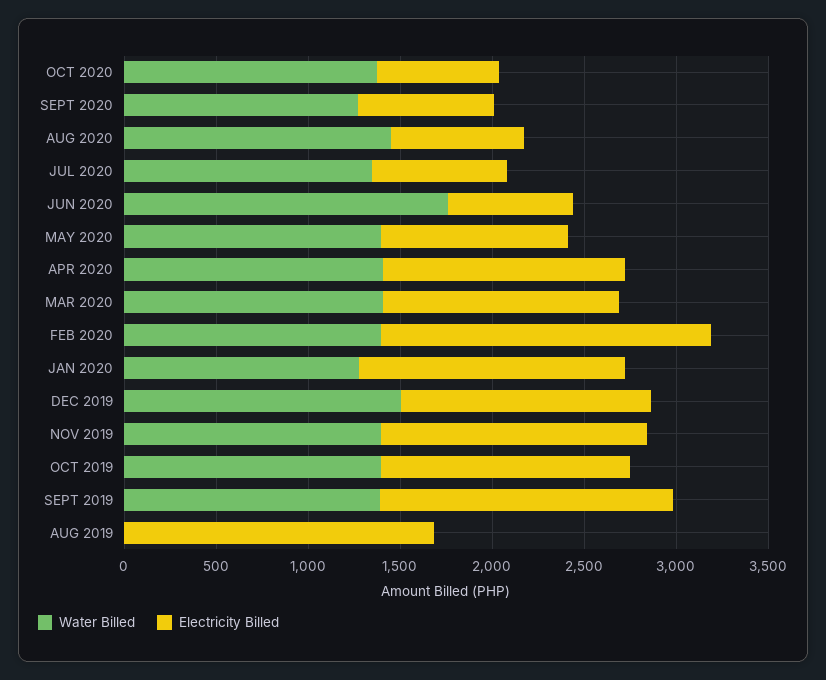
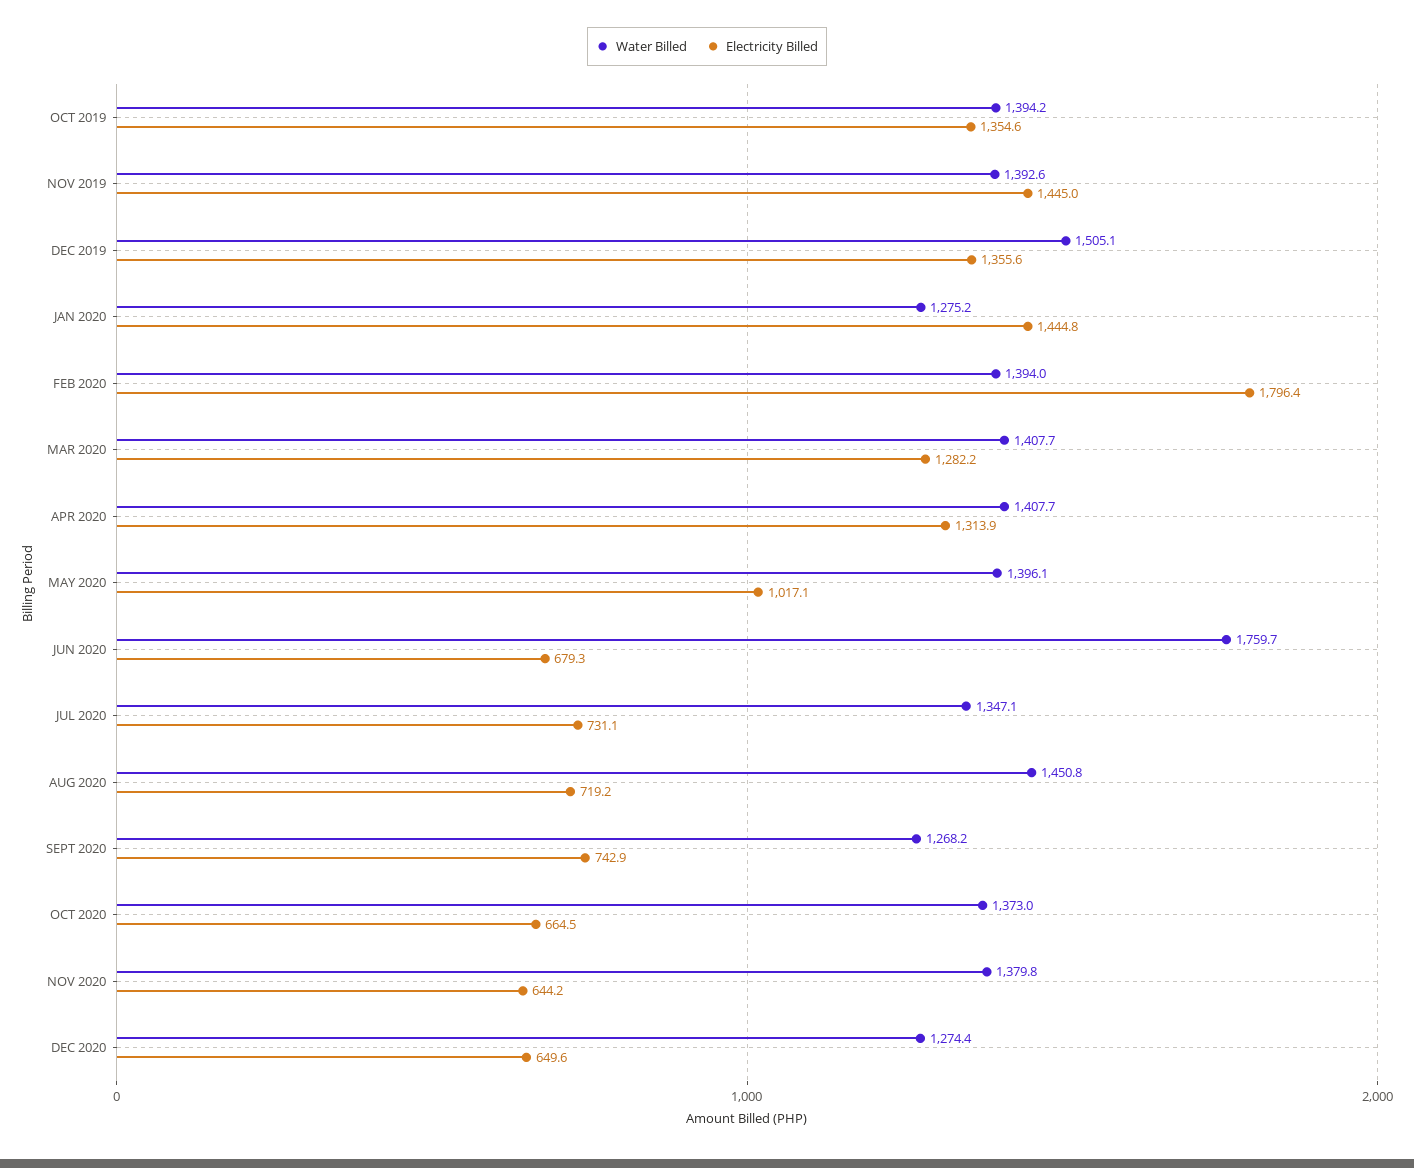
Water Billed, SEPT 2019: 1400 -> none
Electricity Billed, SEPT 2019: 1600 -> none
Water Billed, AUG 2019: 0 -> none
Electricity Billed, AUG 2019: 1700 -> none
Water Billed, NOV 2020: none -> 1379.8
Electricity Billed, NOV 2020: none -> 644.2
Water Billed, DEC 2020: none -> 1274.4
Electricity Billed, DEC 2020: none -> 649.6

